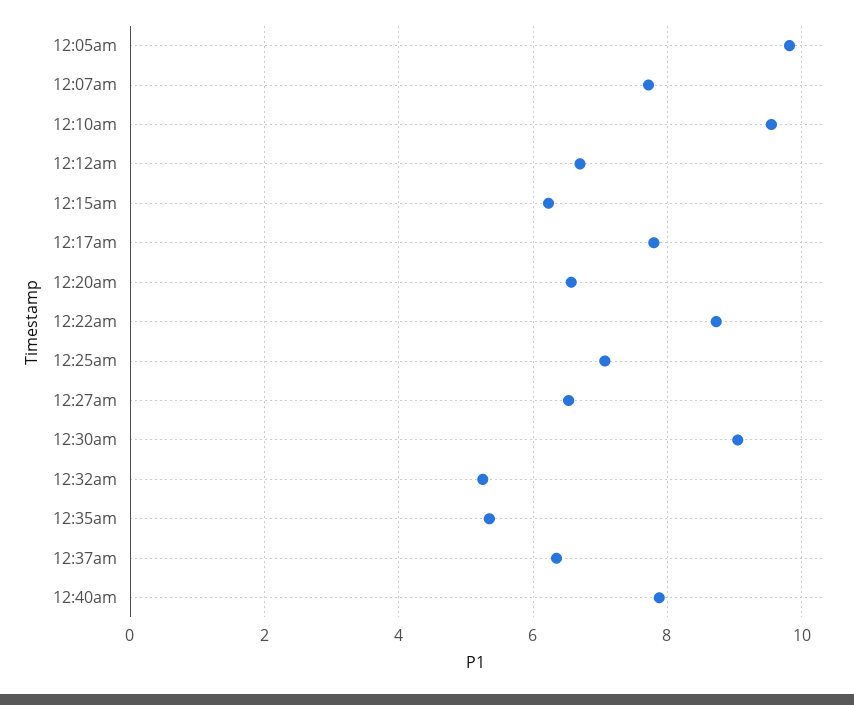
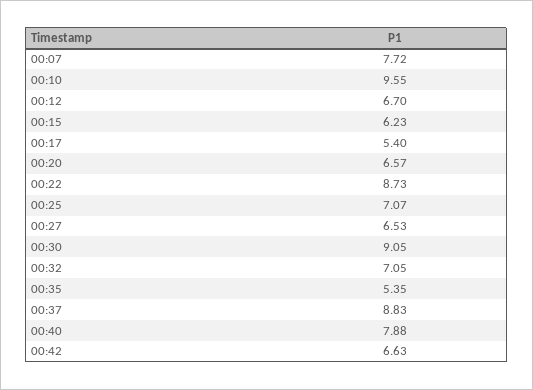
12:05am: 9.8 -> none
12:17am: 7.8 -> 5.4
12:32am: 5.2 -> 7.05
12:37am: 6.4 -> 8.83
00:42: none -> 6.63

